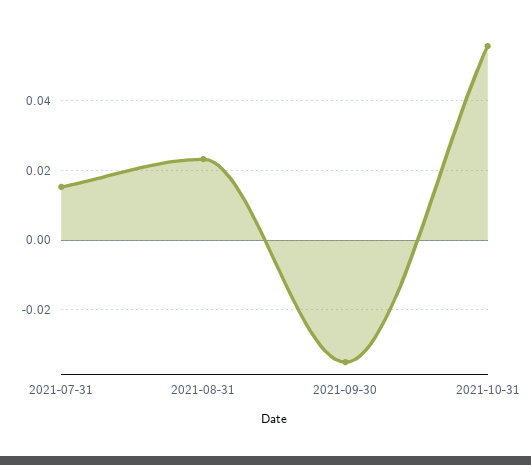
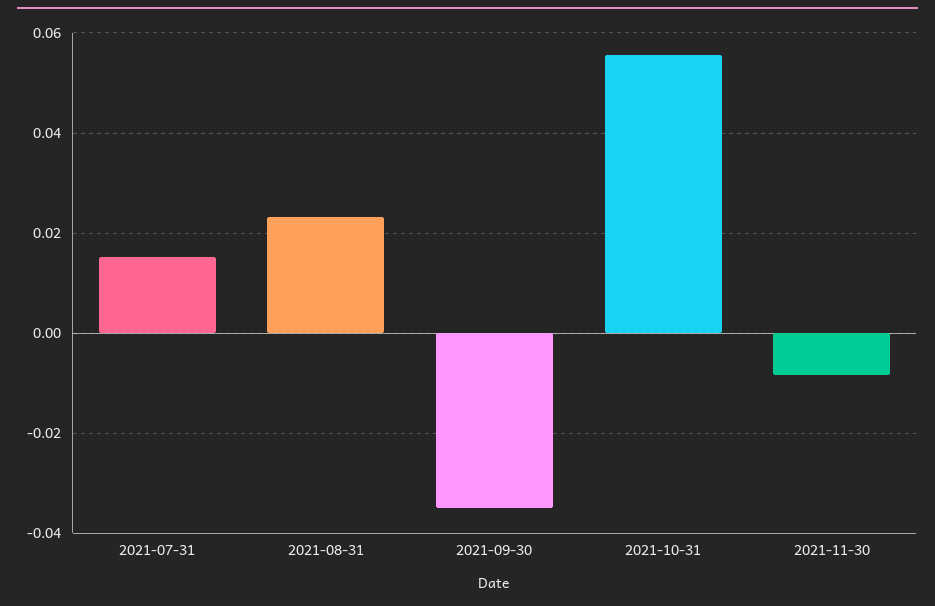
2021-11-30: none -> -0.008

